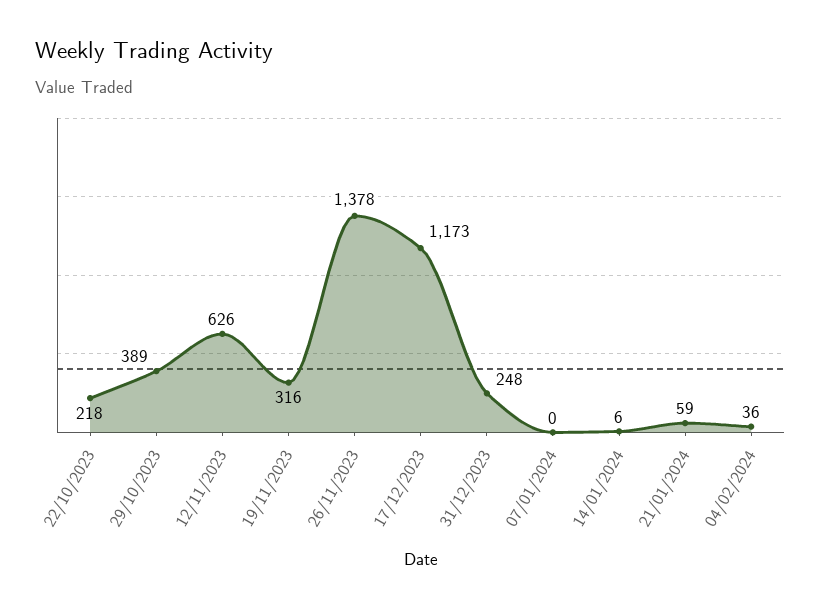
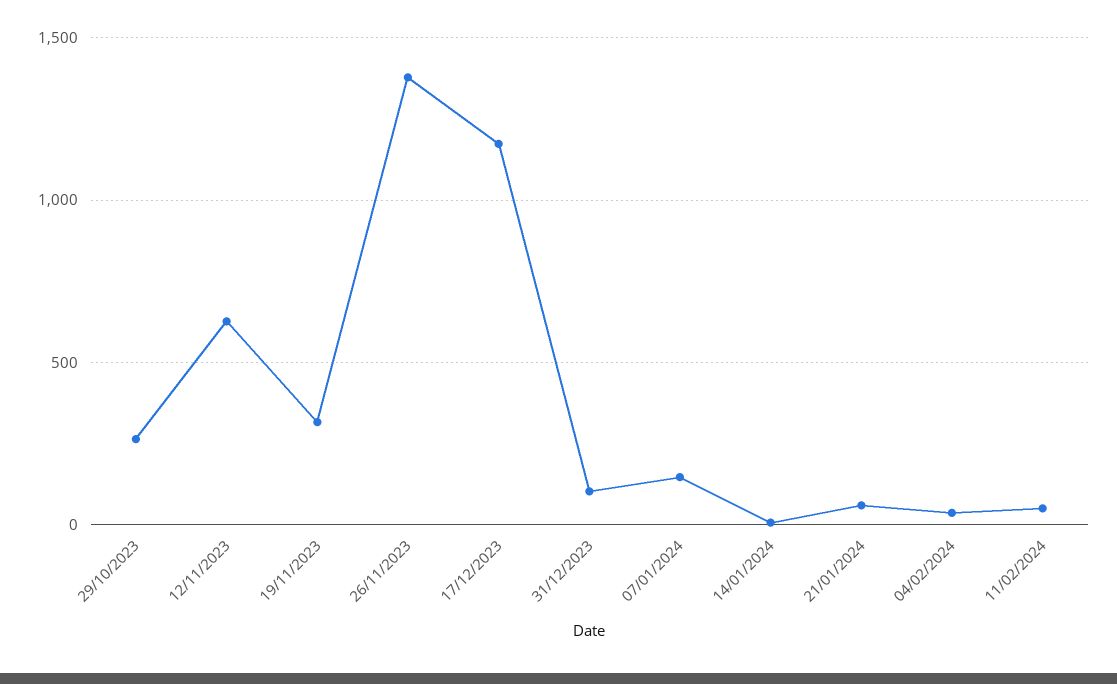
22/10/2023: 218 -> none
29/10/2023: 389 -> 250
31/12/2023: 248 -> 100
07/01/2024: 0 -> 150
11/02/2024: none -> 50

